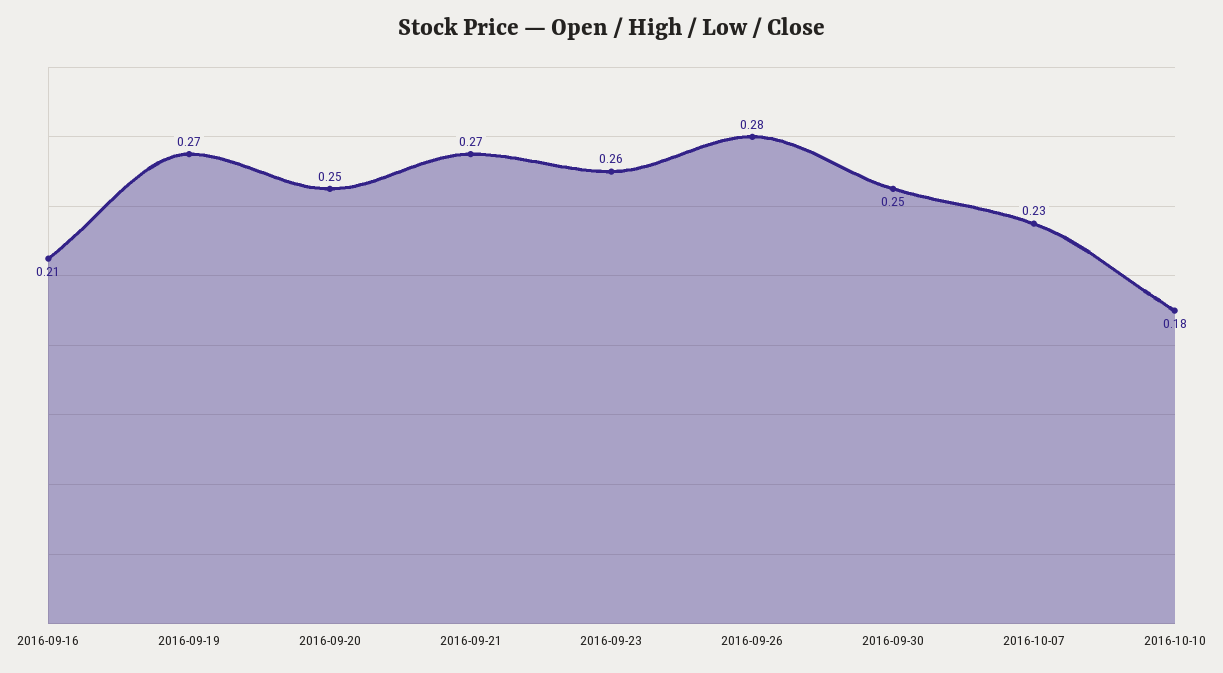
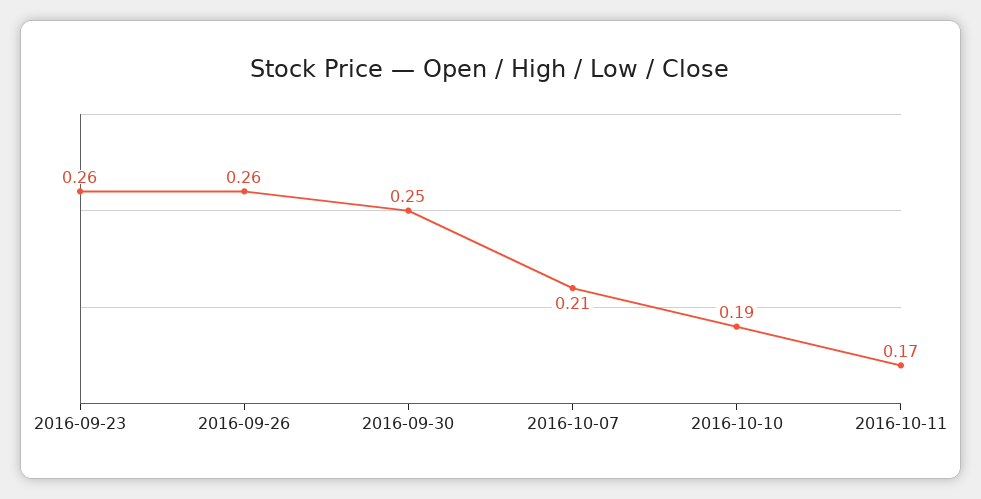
2016-09-16: 0.21 -> none
2016-09-19: 0.27 -> none
2016-09-20: 0.25 -> none
2016-09-21: 0.27 -> none
2016-09-26: 0.28 -> 0.26
2016-10-07: 0.23 -> 0.21
2016-10-10: 0.18 -> 0.19
2016-10-11: none -> 0.17

